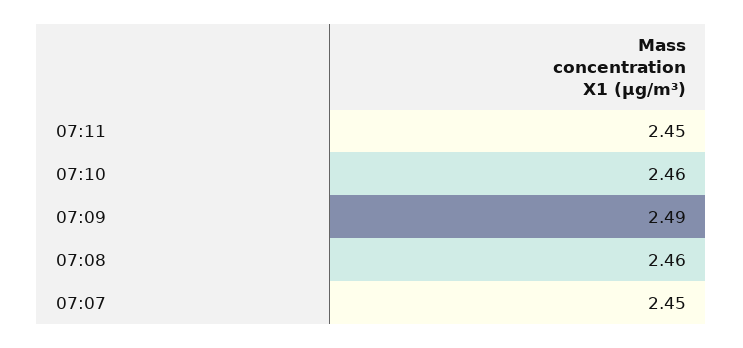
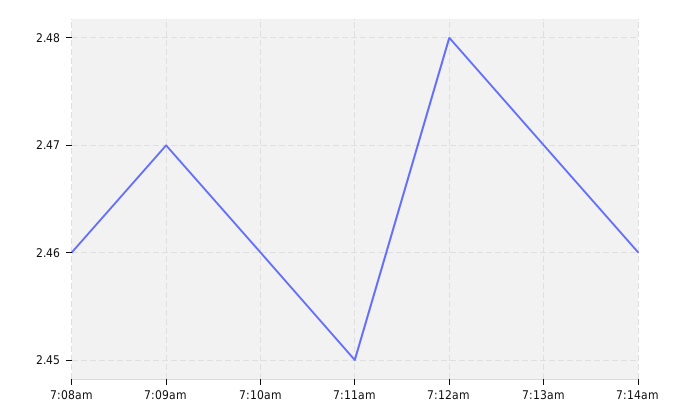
07:09: 2.49 -> 2.47
07:07: 2.45 -> none
7:12am: none -> 2.48
7:13am: none -> 2.47
7:14am: none -> 2.46

